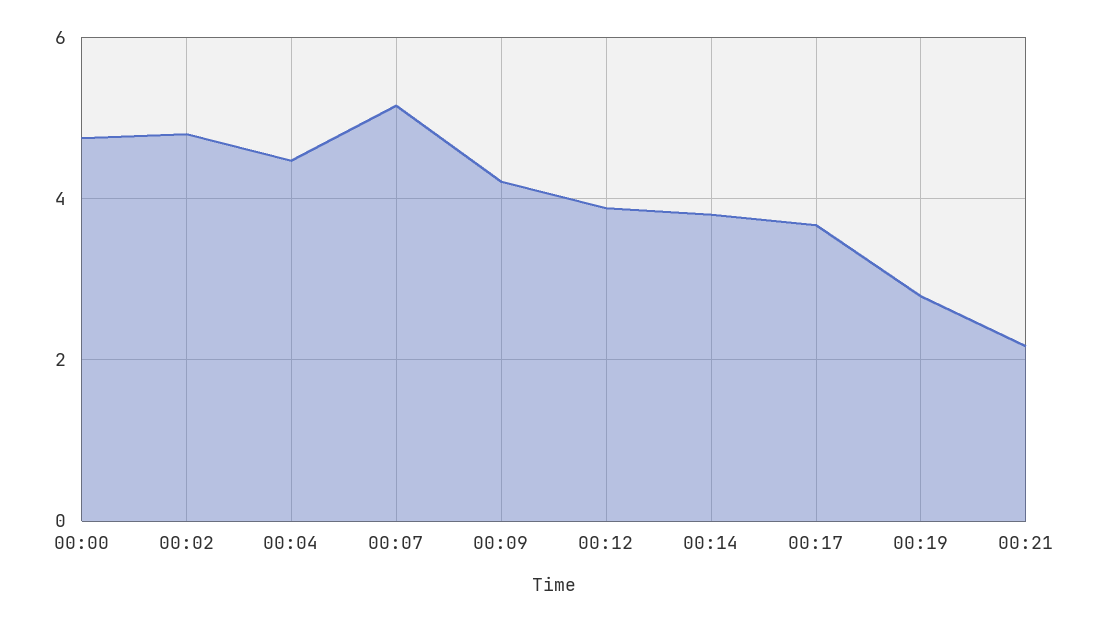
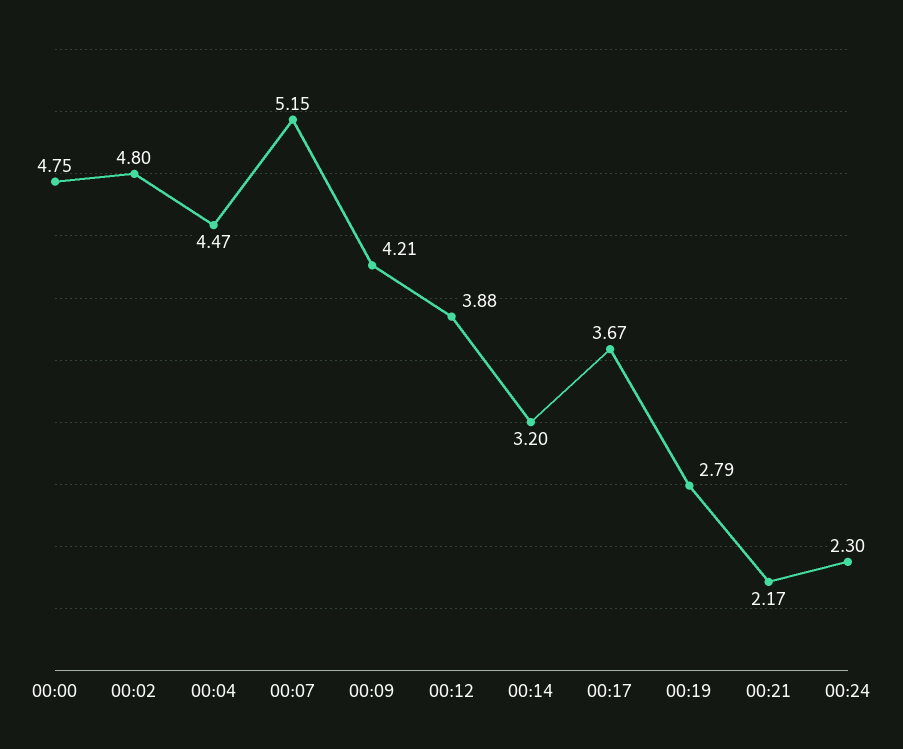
00:14: 3.8 -> 3.2
00:24: none -> 2.3

